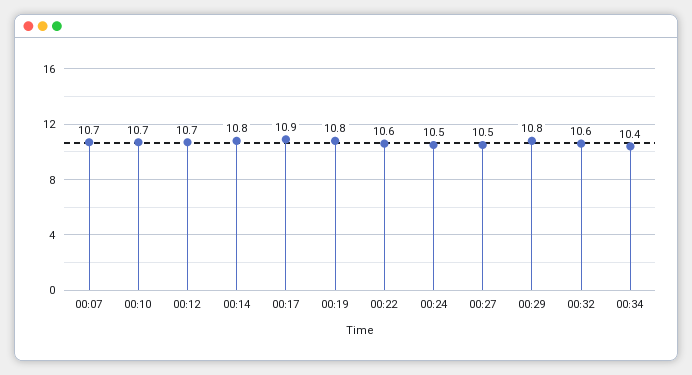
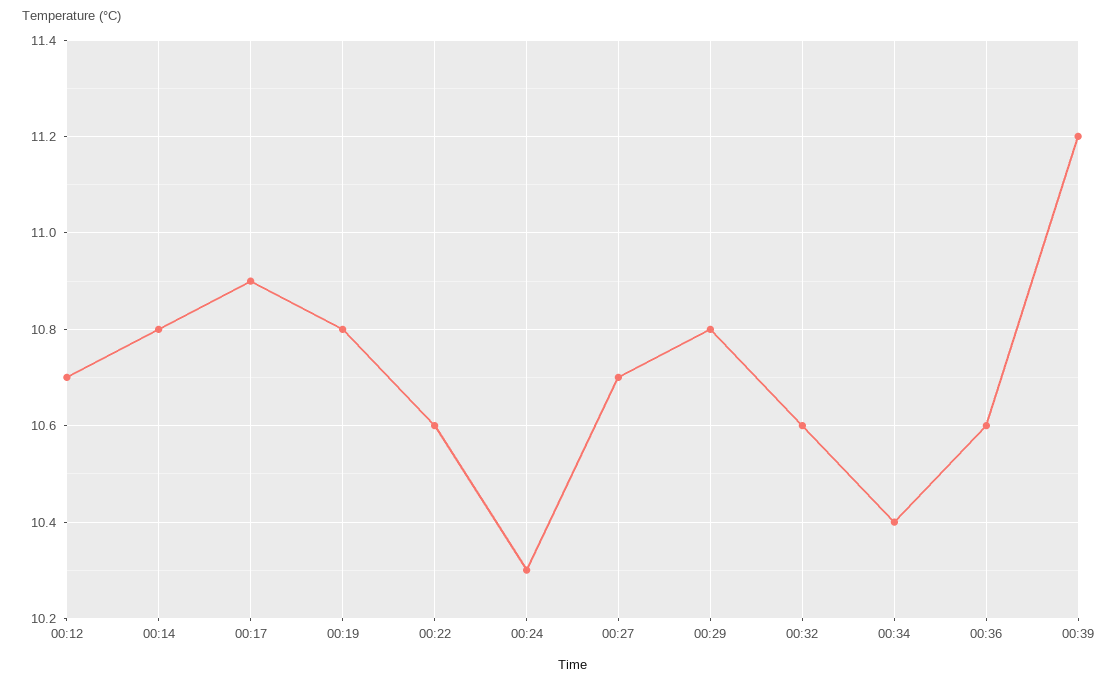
00:07: 10.7 -> none
00:10: 10.7 -> none
00:24: 10.5 -> 10.3
00:27: 10.5 -> 10.7
00:36: none -> 10.6
00:39: none -> 11.2

